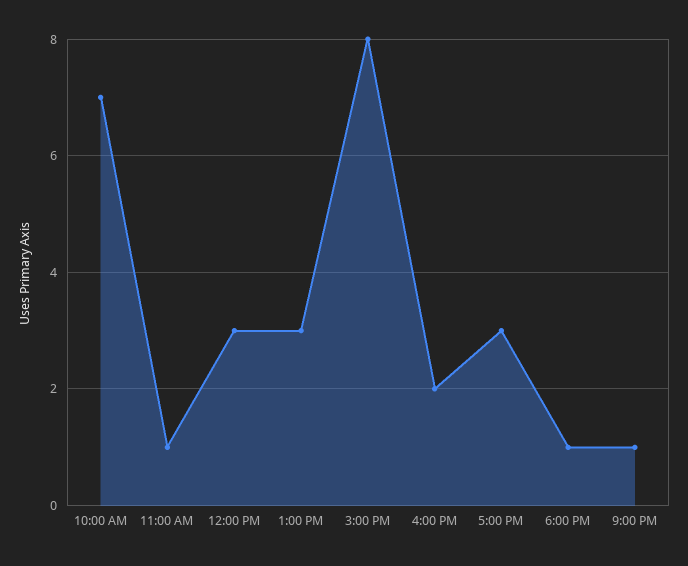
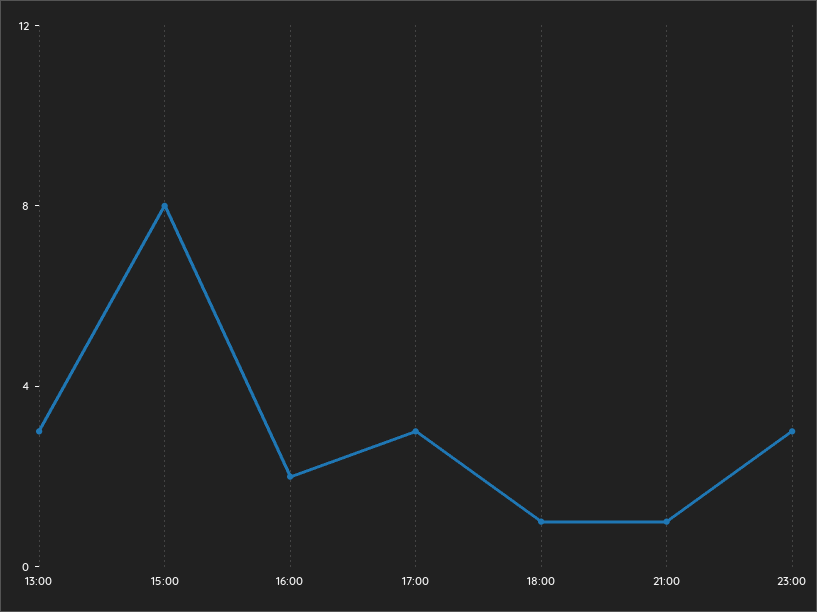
10:00 AM: 7 -> none
11:00 AM: 1 -> none
12:00 PM: 3 -> none
23:00: none -> 3

